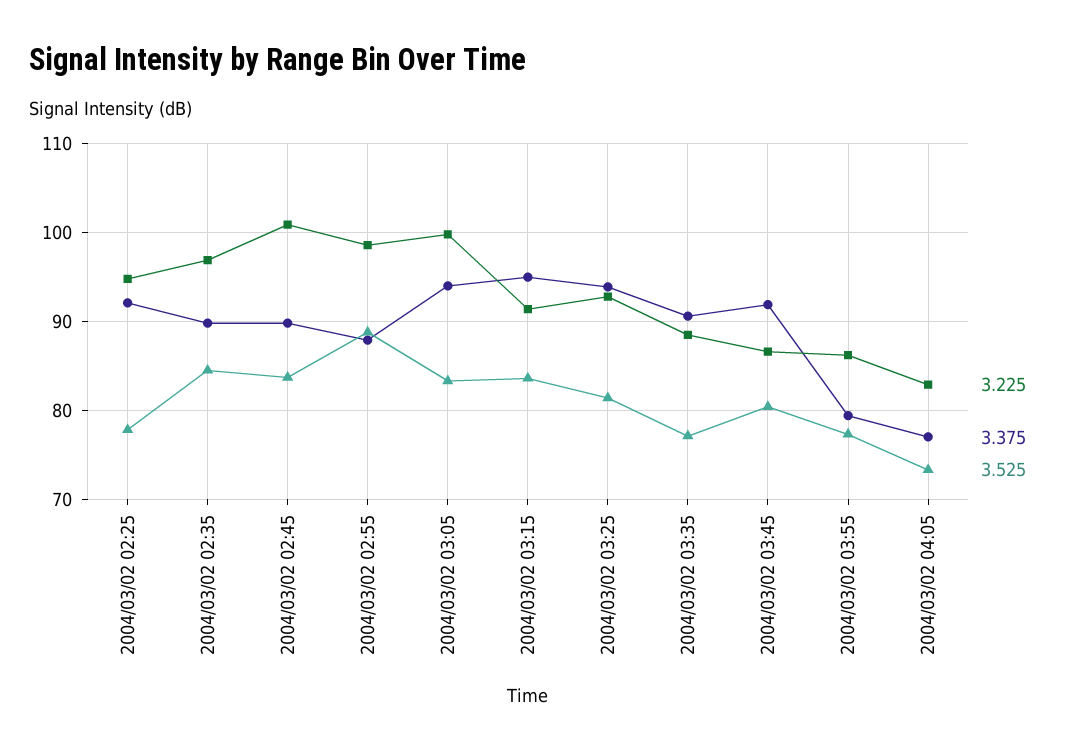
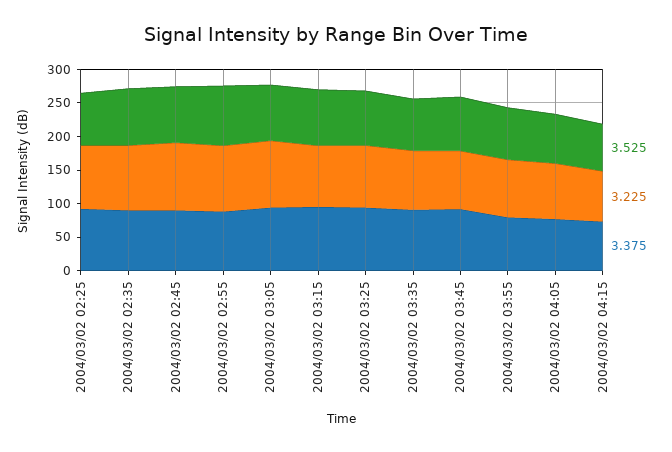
3.525, 2004/03/02 04:15: none -> 75
3.225, 2004/03/02 04:15: none -> 75
3.375, 2004/03/02 04:15: none -> 75

